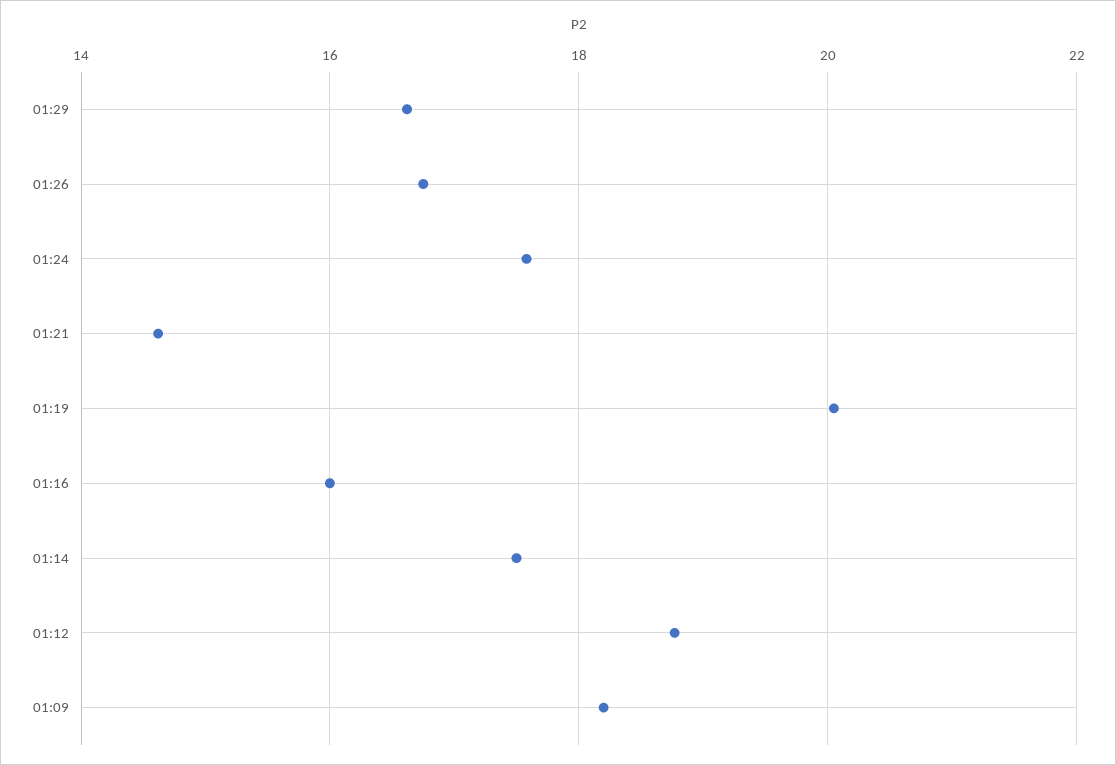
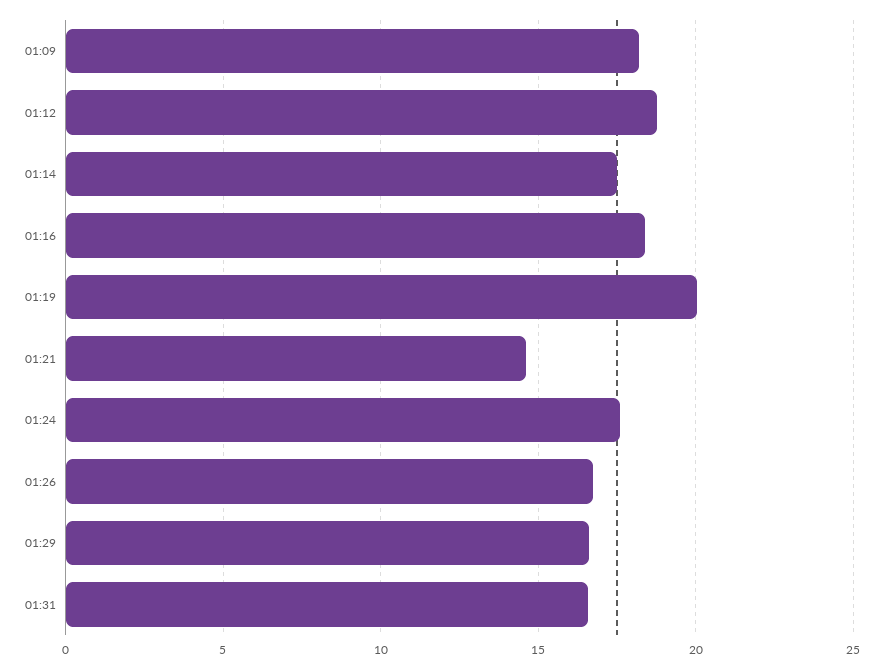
01:16: 16 -> 18.5
01:31: none -> 16.5

